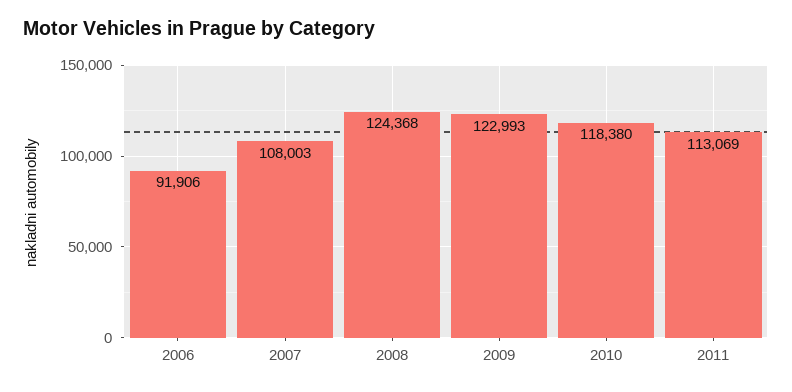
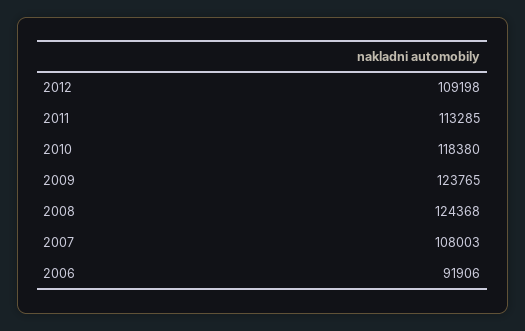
2009: 122993 -> 123765
2011: 113069 -> 113285
2012: none -> 109198

